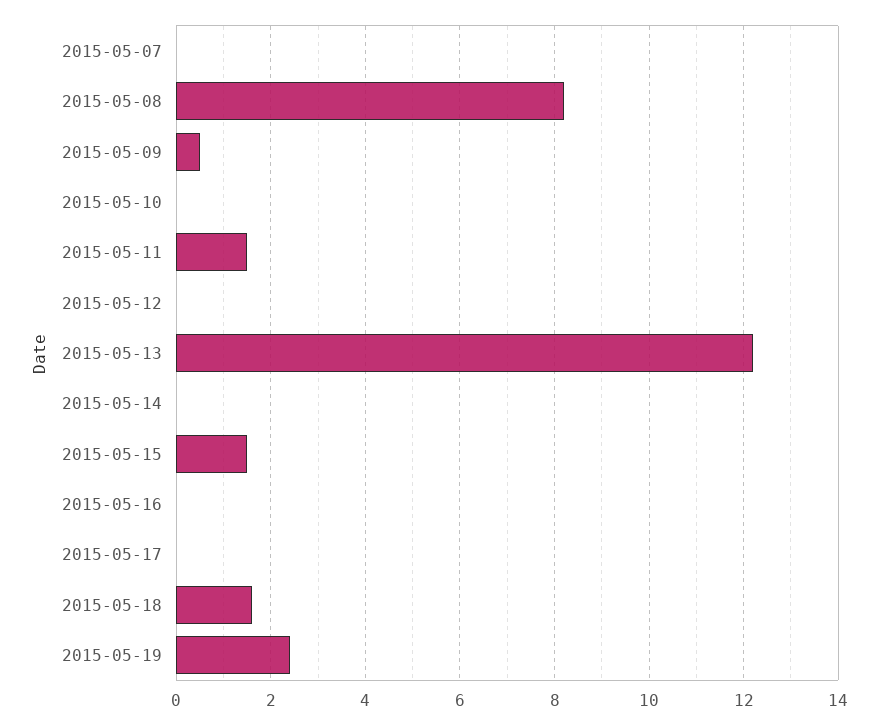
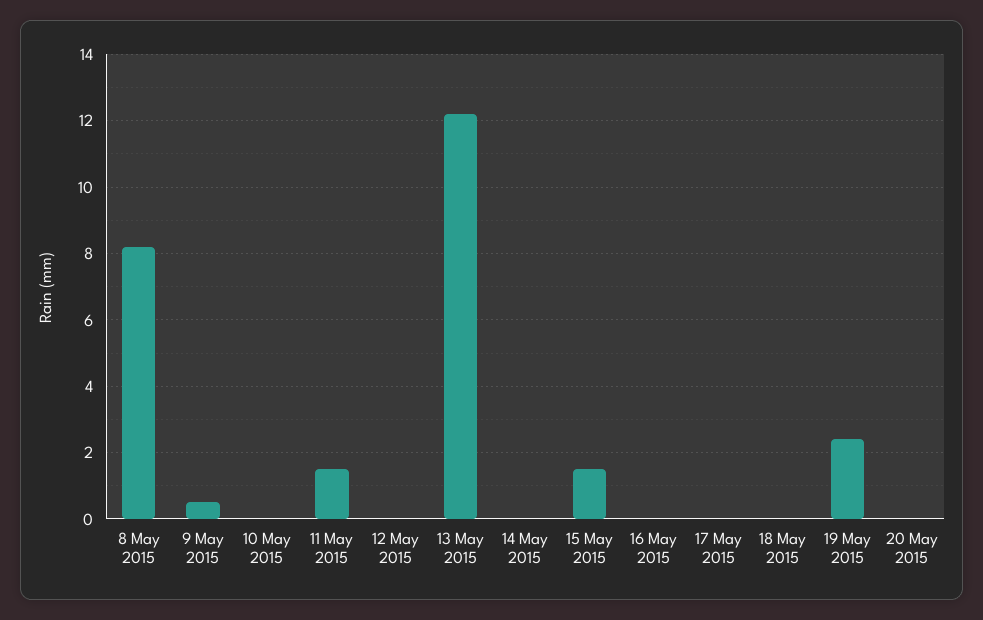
2015-05-07: 0 -> none
2015-05-18: 1.5 -> 0
20 May 2015: none -> 0

